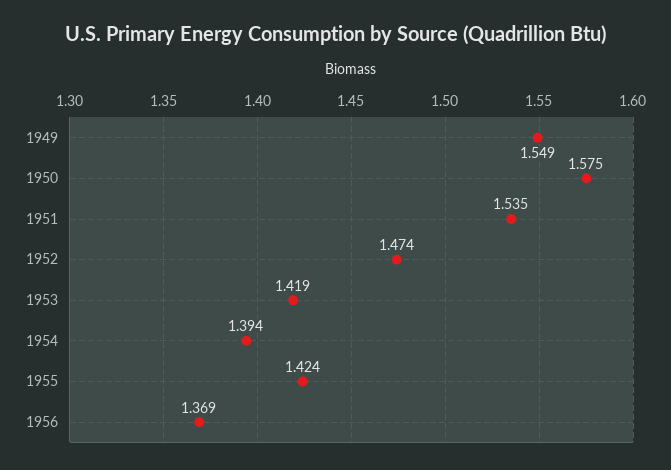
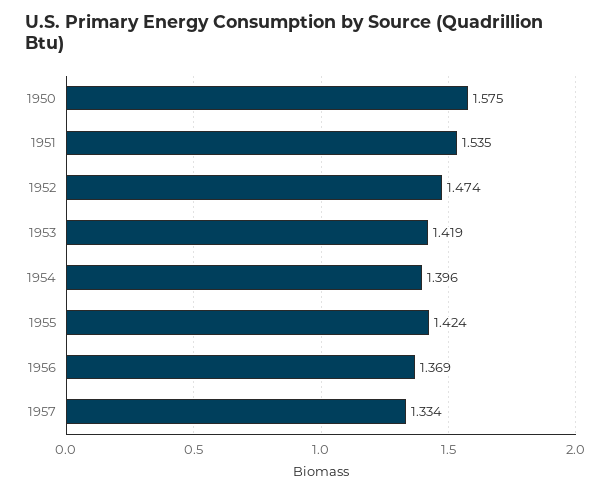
1949: 1.549 -> none
1954: 1.394 -> 1.396
1957: none -> 1.334

